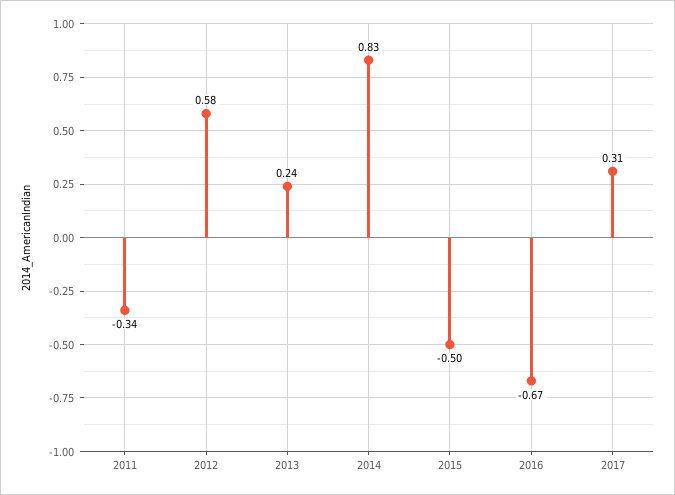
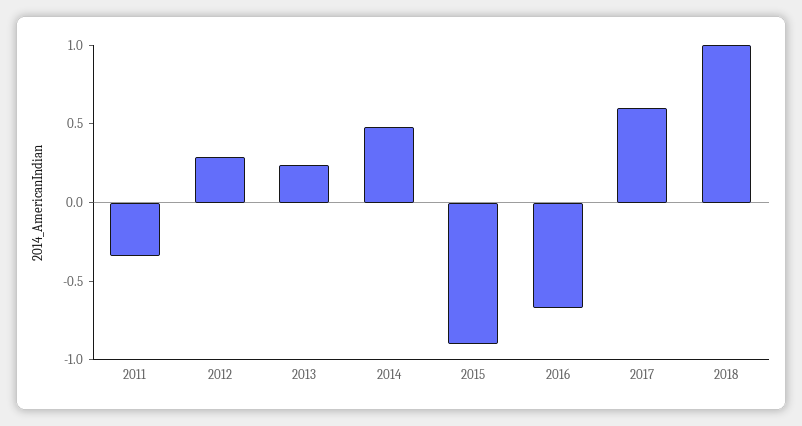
2012: 0.58 -> 0.3
2014: 0.83 -> 0.5
2015: -0.5 -> -0.9
2017: 0.31 -> 0.6
2018: none -> 1

